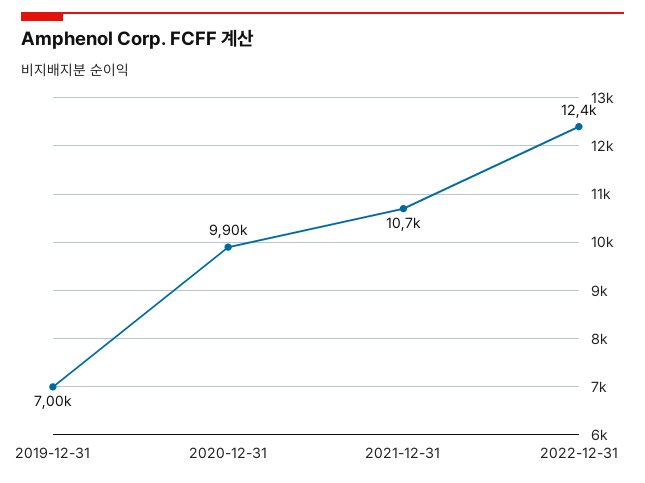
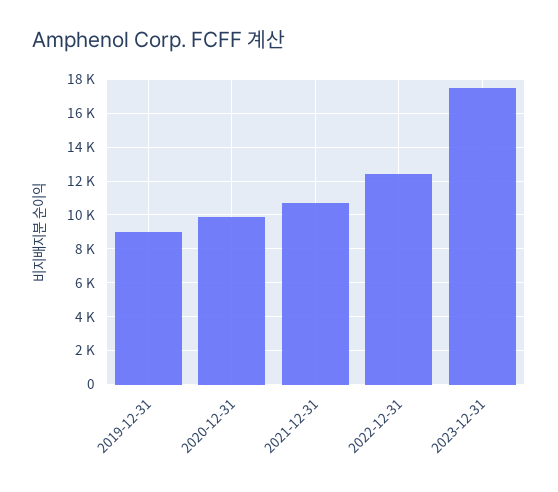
2019-12-31: 7000 -> 9000
2023-12-31: none -> 17500

